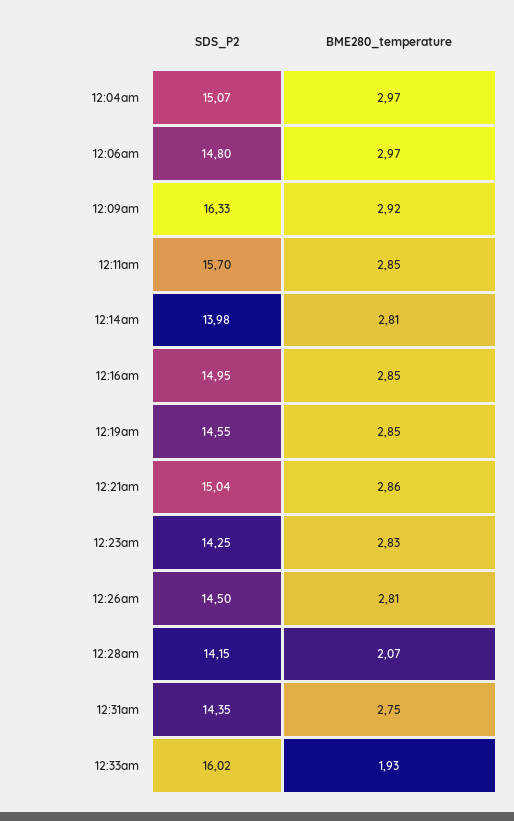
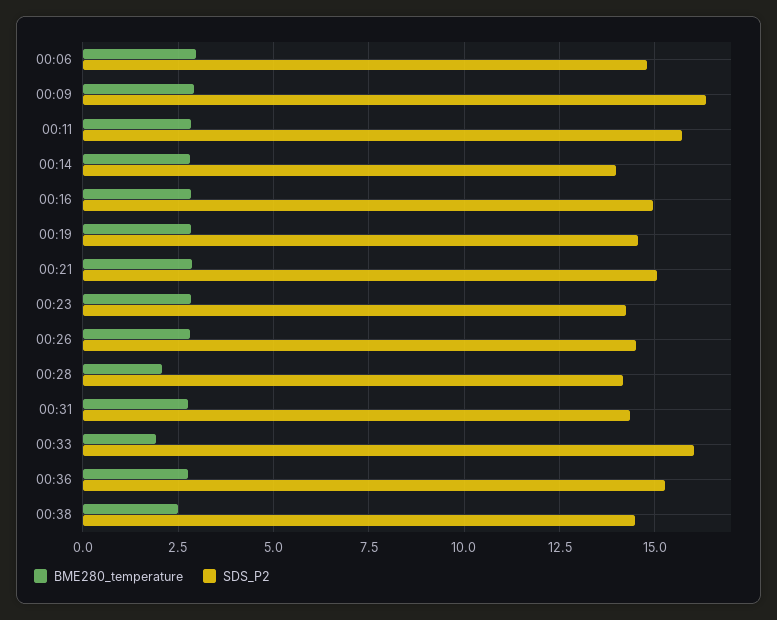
SDS_P2, 12:04am: 15.07 -> none
BME280_temperature, 12:04am: 2.97 -> none
BME280_temperature, 00:36: none -> 2.75
SDS_P2, 00:36: none -> 15.25
BME280_temperature, 00:38: none -> 2.5
SDS_P2, 00:38: none -> 14.5

